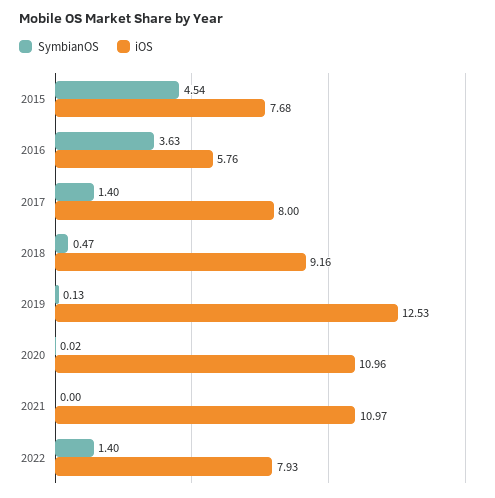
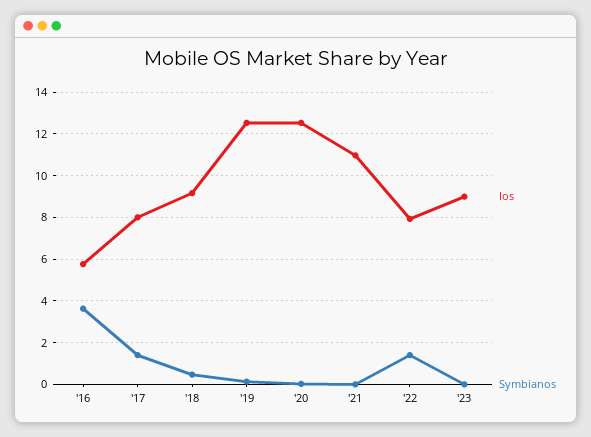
SymbianOS, 2015: 4.54 -> none
iOS, 2015: 7.68 -> none
iOS, 2020: 10.96 -> 12.5
iOS, '23: none -> 9
SymbianOS, '23: none -> 0

